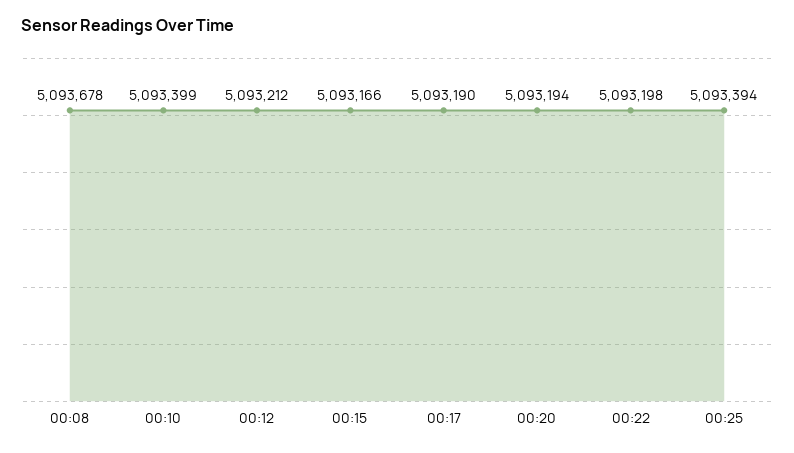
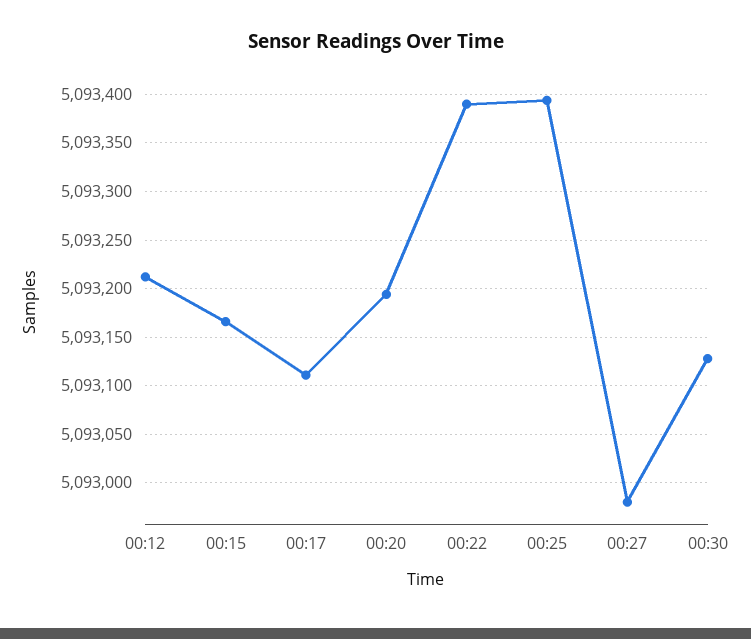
00:08: 5093678 -> none
00:10: 5093399 -> none
00:17: 5093190 -> 5093110
00:22: 5093198 -> 5093390
00:27: none -> 5092980
00:30: none -> 5093130

